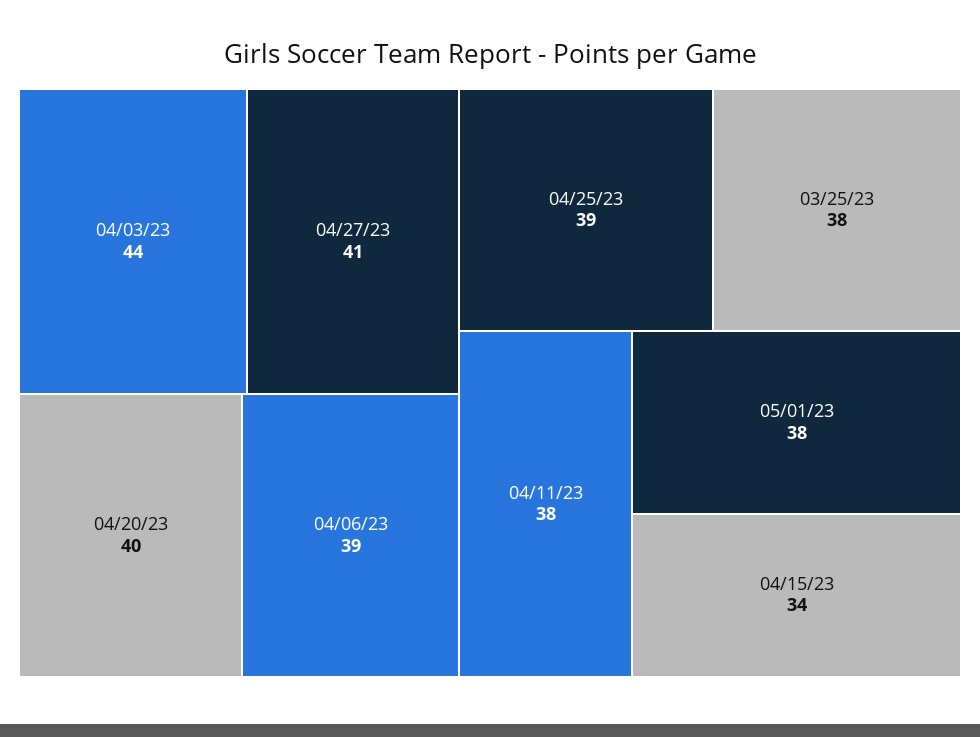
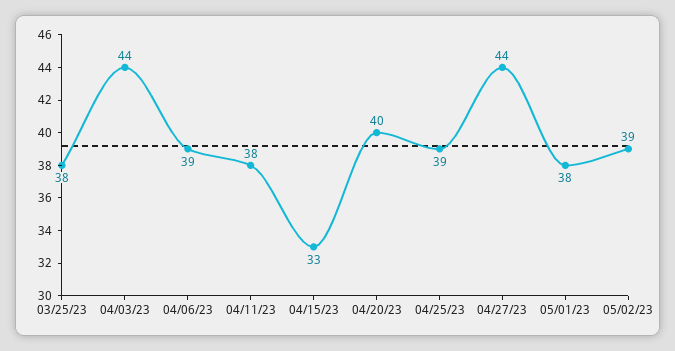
04/27/23: 41 -> 44
04/15/23: 34 -> 33
05/02/23: none -> 39

